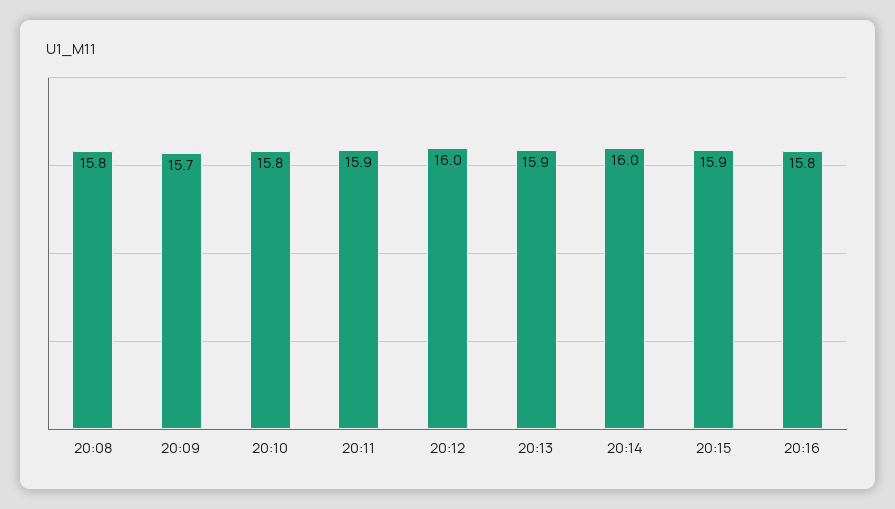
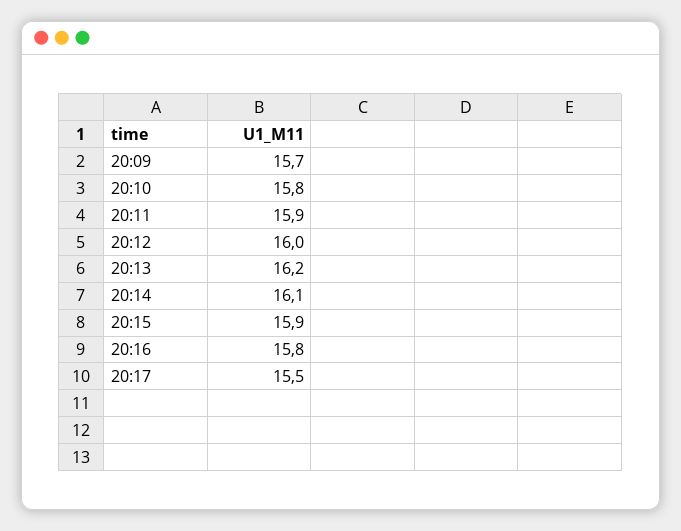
20:08: 15.8 -> none
20:13: 15.9 -> 16.2
20:14: 16 -> 16.1
20:17: none -> 15.5

